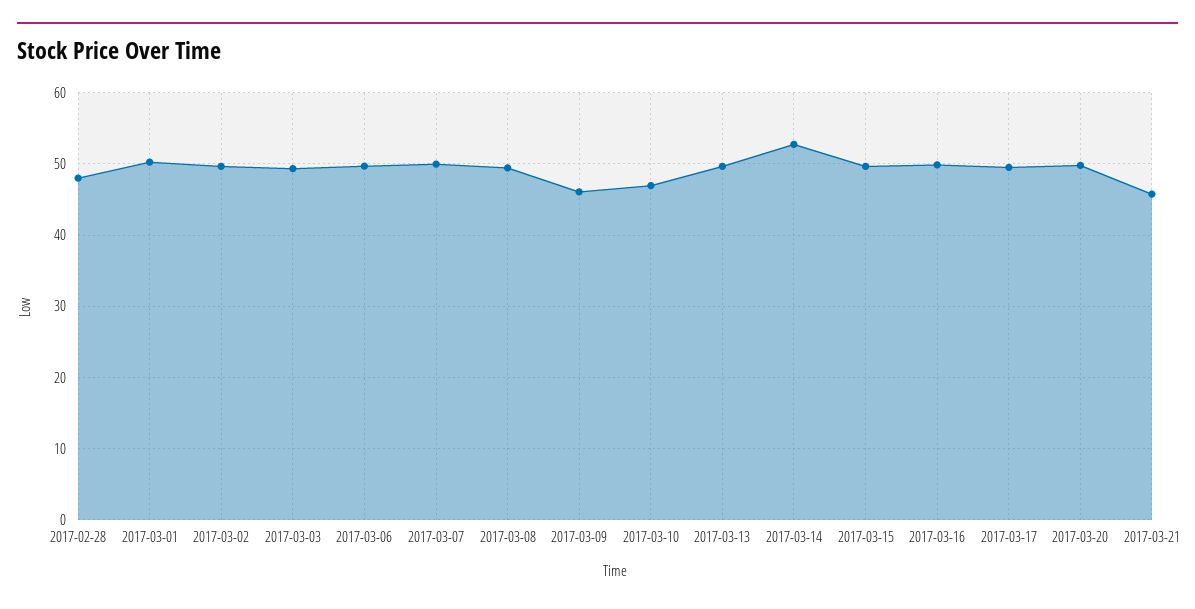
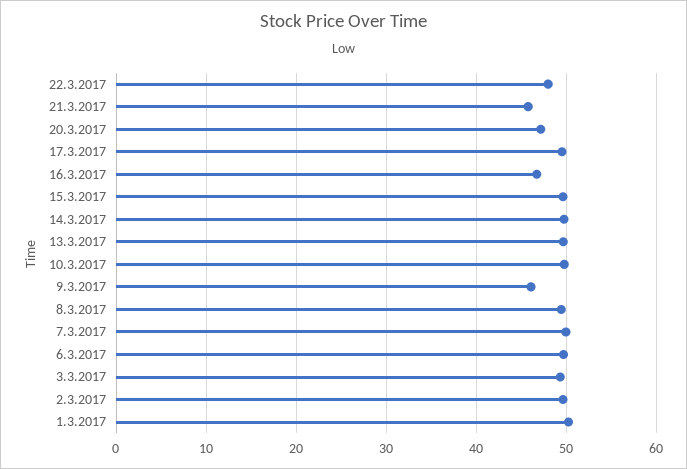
2017-02-28: 48 -> none
2017-03-10: 47 -> 50
2017-03-14: 53 -> 50
2017-03-16: 50 -> 47
2017-03-20: 50 -> 47
22.3.2017: none -> 48

